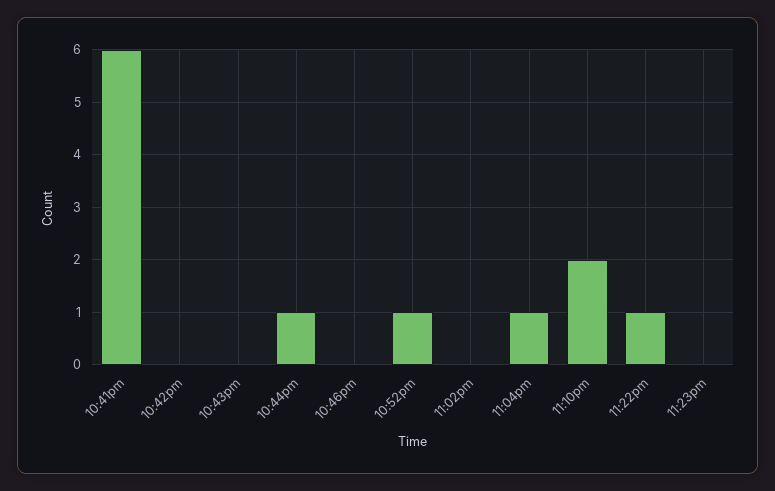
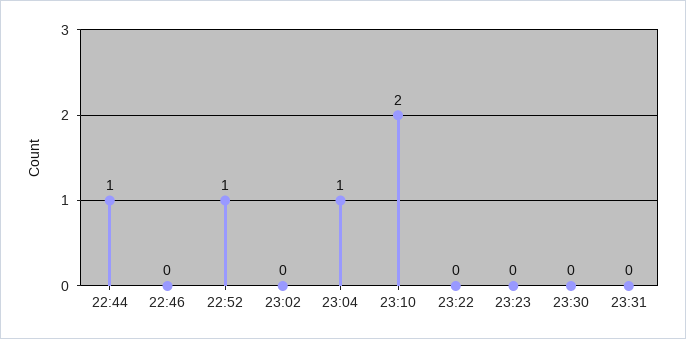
10:41pm: 6 -> none
10:42pm: 0 -> none
10:43pm: 0 -> none
11:22pm: 1 -> 0
23:30: none -> 0
23:31: none -> 0

